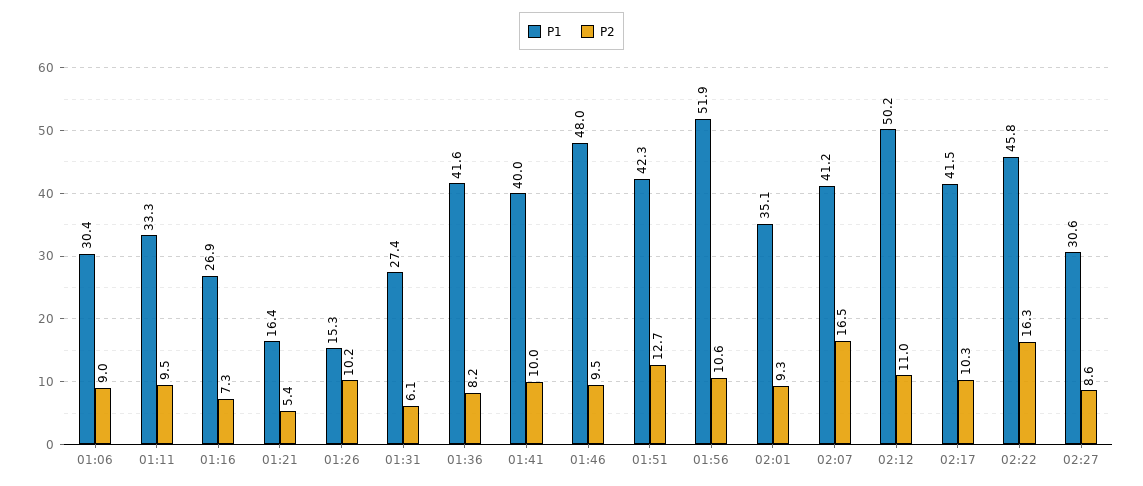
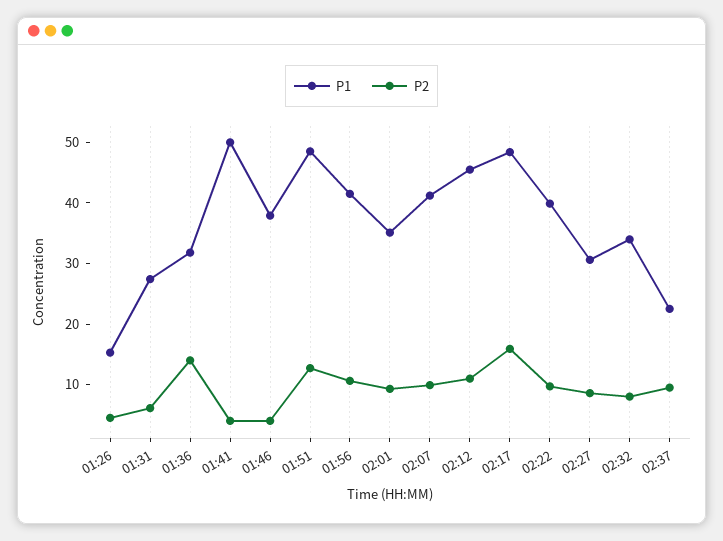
P1, 01:06: 30.4 -> none
P2, 01:06: 9 -> none
P1, 01:11: 33.3 -> none
P2, 01:11: 9.5 -> none
P1, 01:16: 26.9 -> none
P2, 01:16: 7.3 -> none
P1, 01:21: 16.4 -> none
P2, 01:21: 5.4 -> none
P2, 01:26: 10.2 -> 4
P1, 01:36: 41.6 -> 32
P2, 01:36: 8.2 -> 14
P1, 01:41: 40 -> 50
P2, 01:41: 10 -> 4
P1, 01:46: 48 -> 38
P2, 01:46: 9.5 -> 4
P1, 01:51: 42.3 -> 48
P1, 01:56: 51.9 -> 42
P2, 02:07: 16.5 -> 10
P1, 02:12: 50.2 -> 46
P1, 02:17: 41.5 -> 48
P2, 02:17: 10.3 -> 16
P1, 02:22: 45.8 -> 40
P2, 02:22: 16.3 -> 10
P1, 02:32: none -> 34
P2, 02:32: none -> 8
P1, 02:37: none -> 22
P2, 02:37: none -> 10

